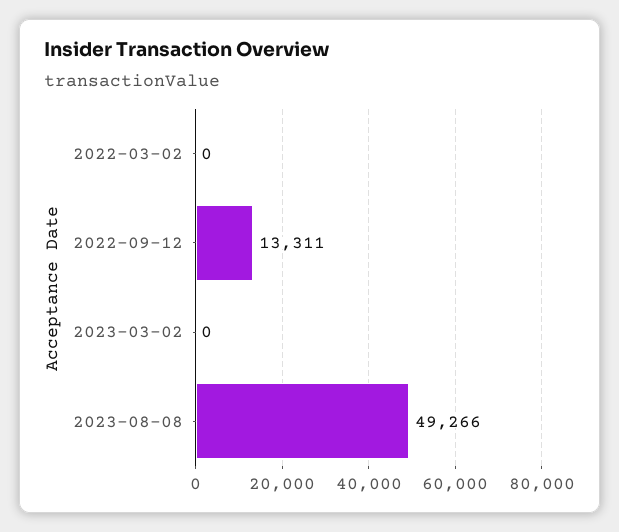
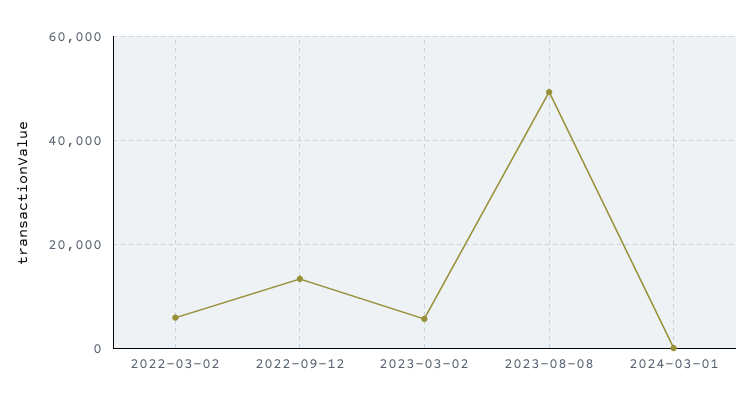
2022-03-02: 0 -> 6000
2023-03-02: 0 -> 6000
2024-03-01: none -> 0

